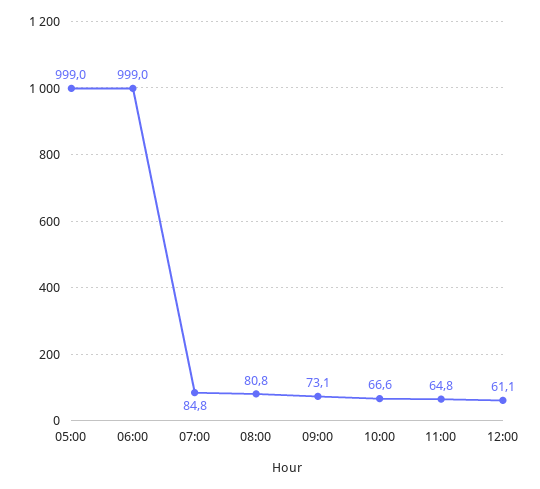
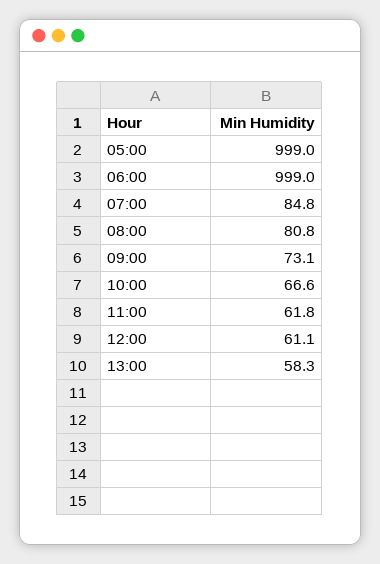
11:00: 64.8 -> 61.8
13:00: none -> 58.3

